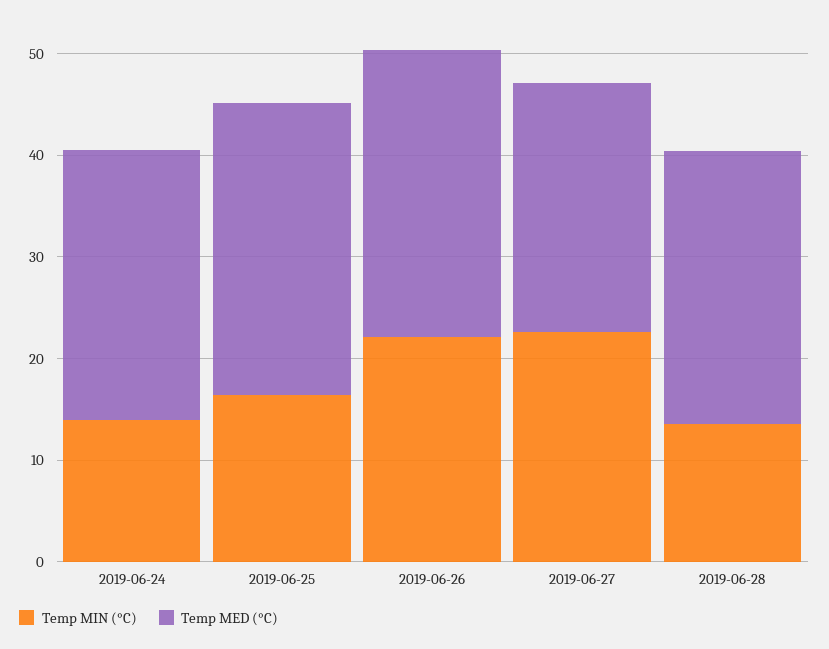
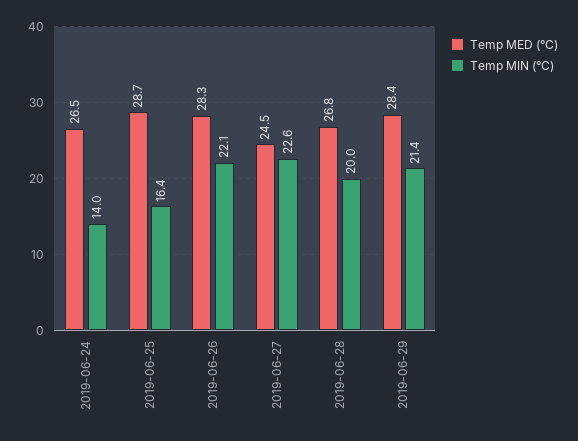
Temp MIN (°C), 2019-06-28: 14 -> 20
Temp MED (°C), 2019-06-29: none -> 28.4
Temp MIN (°C), 2019-06-29: none -> 21.4

